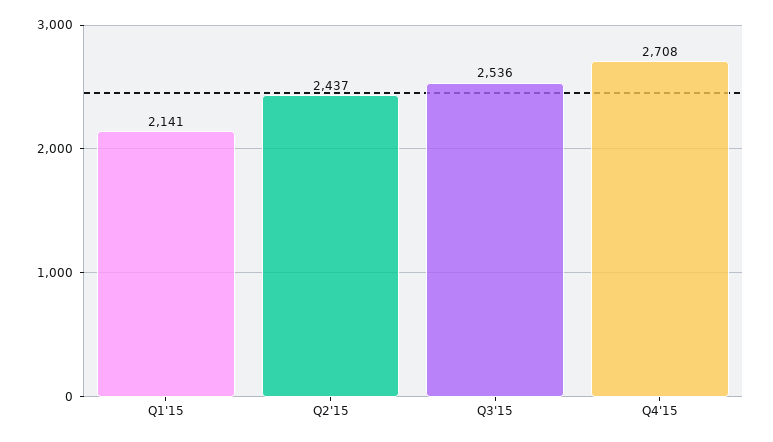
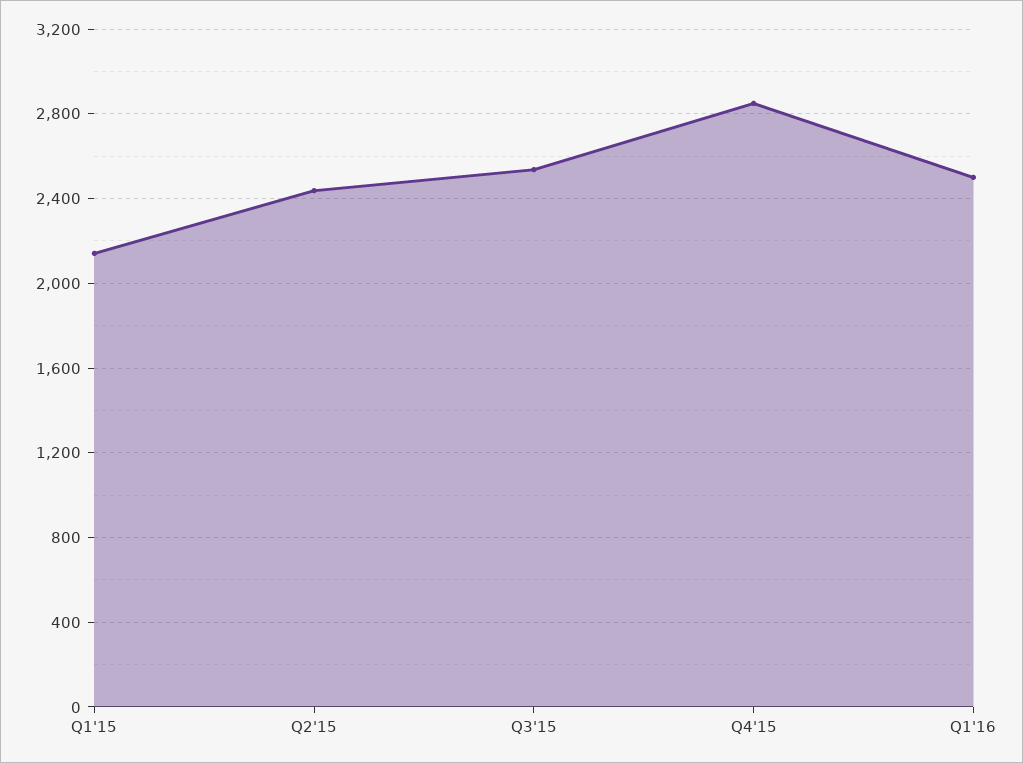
Q4'15: 2708 -> 2850
Q1'16: none -> 2500

